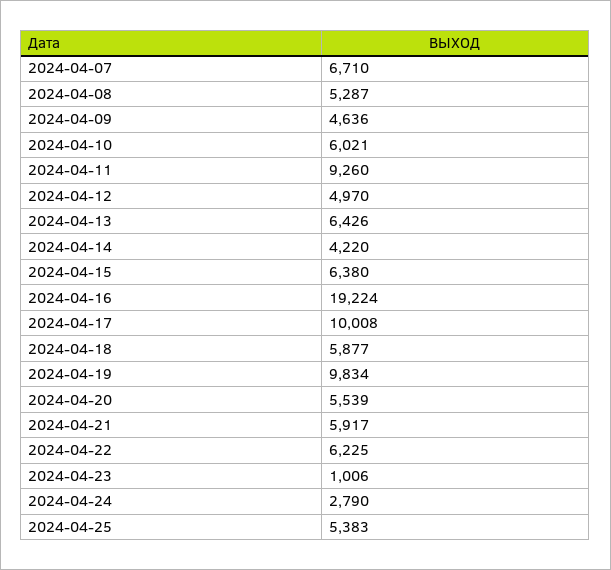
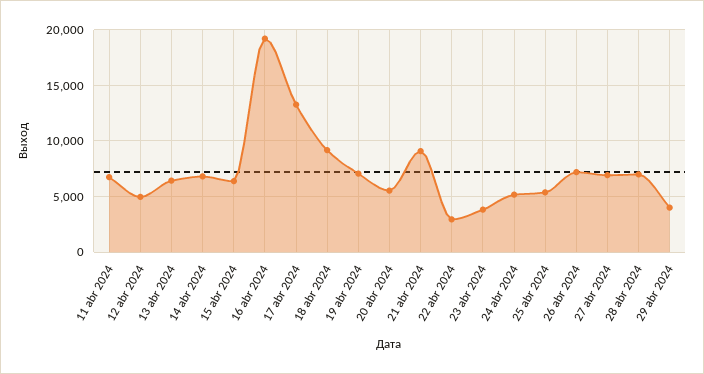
2024-04-07: 6710 -> none
2024-04-08: 5287 -> none
2024-04-09: 4636 -> none
2024-04-10: 6021 -> none
2024-04-11: 9260 -> 7000
2024-04-14: 4220 -> 7000
2024-04-17: 10008 -> 13000
2024-04-18: 5877 -> 9000
2024-04-19: 9834 -> 7000
2024-04-21: 5917 -> 9000
2024-04-22: 6225 -> 3000
2024-04-23: 1006 -> 4000
2024-04-24: 2790 -> 5000
26 abr 2024: none -> 7000
27 abr 2024: none -> 7000
28 abr 2024: none -> 7000
29 abr 2024: none -> 4000

